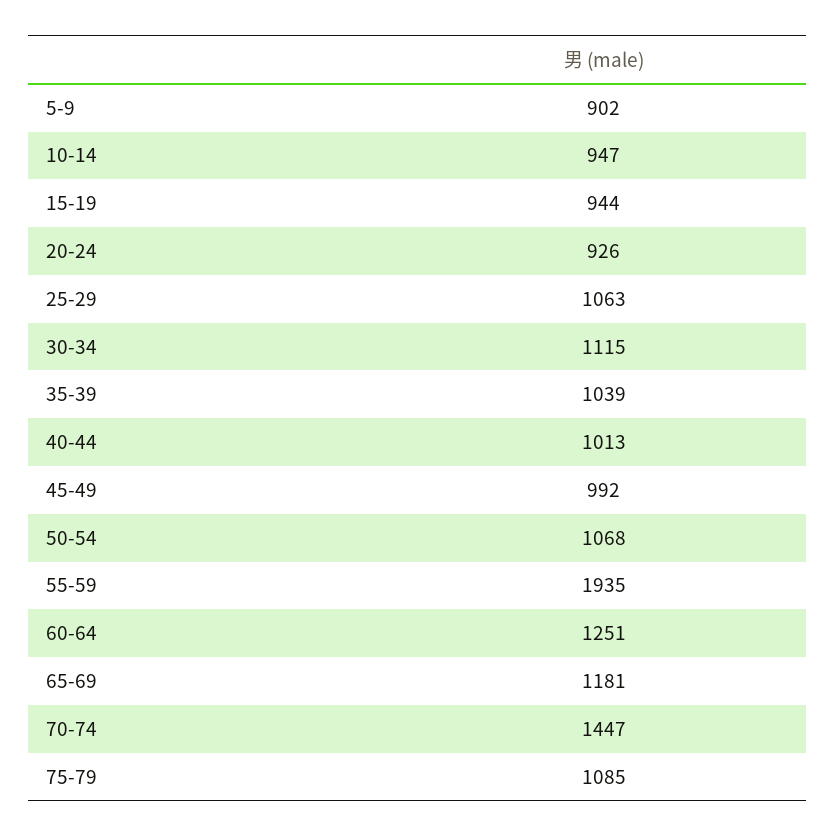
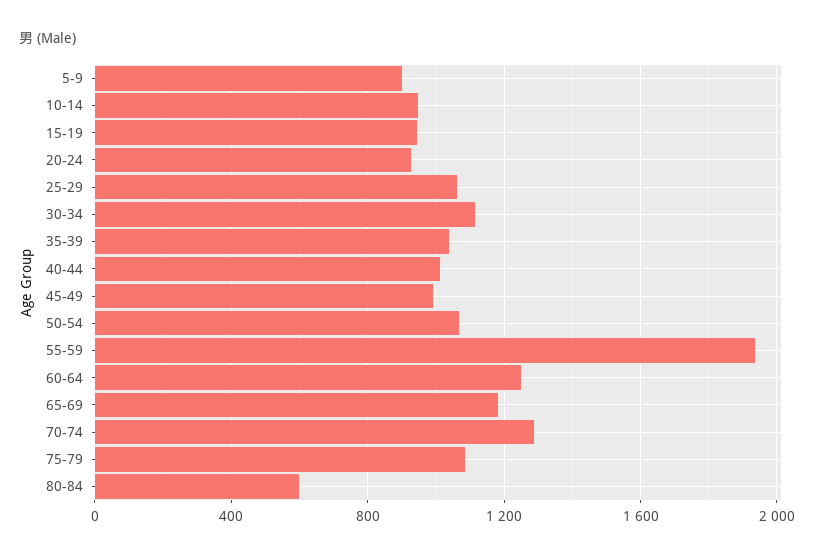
70-74: 1447 -> 1300
80-84: none -> 600

